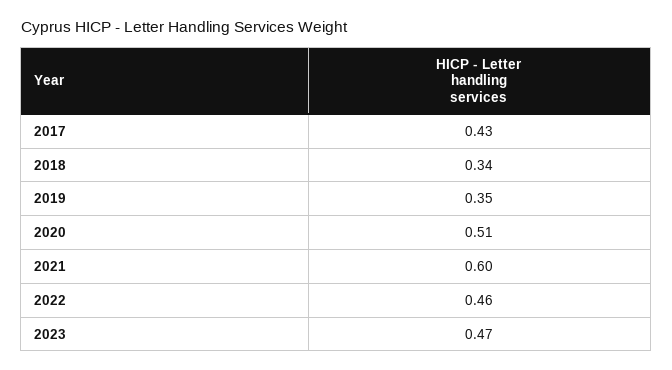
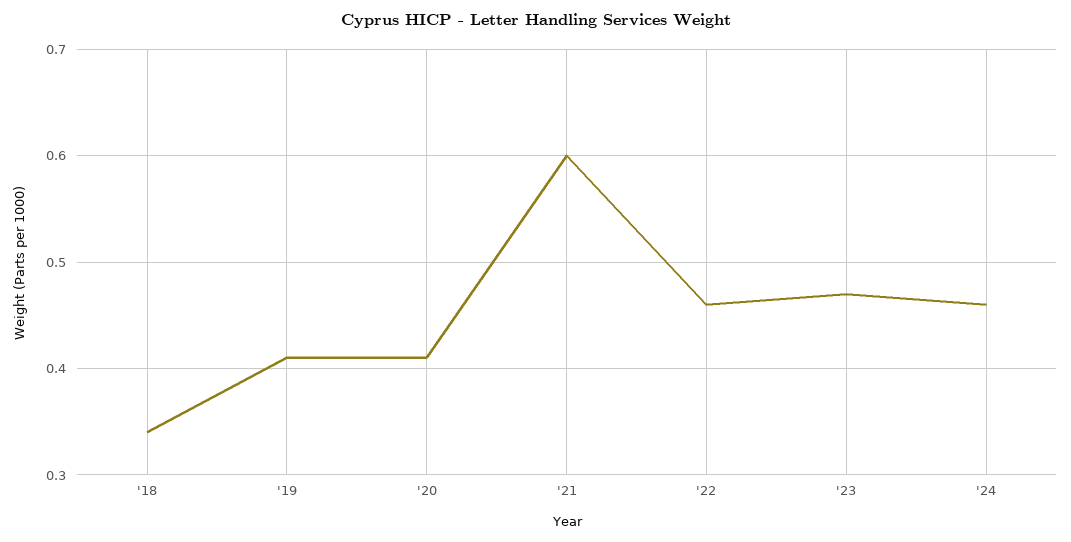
2017: 0.43 -> none
2019: 0.35 -> 0.41
2020: 0.51 -> 0.41
'24: none -> 0.46

